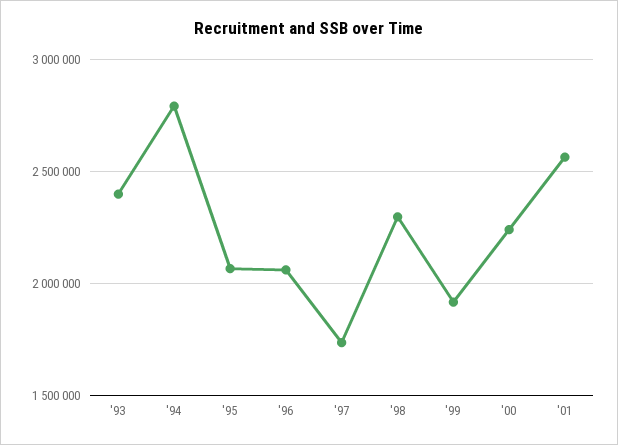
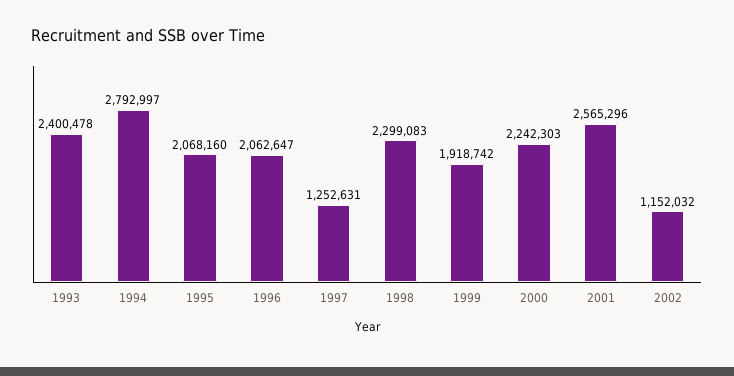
'97: 1750000 -> 1252631
2002: none -> 1152032

